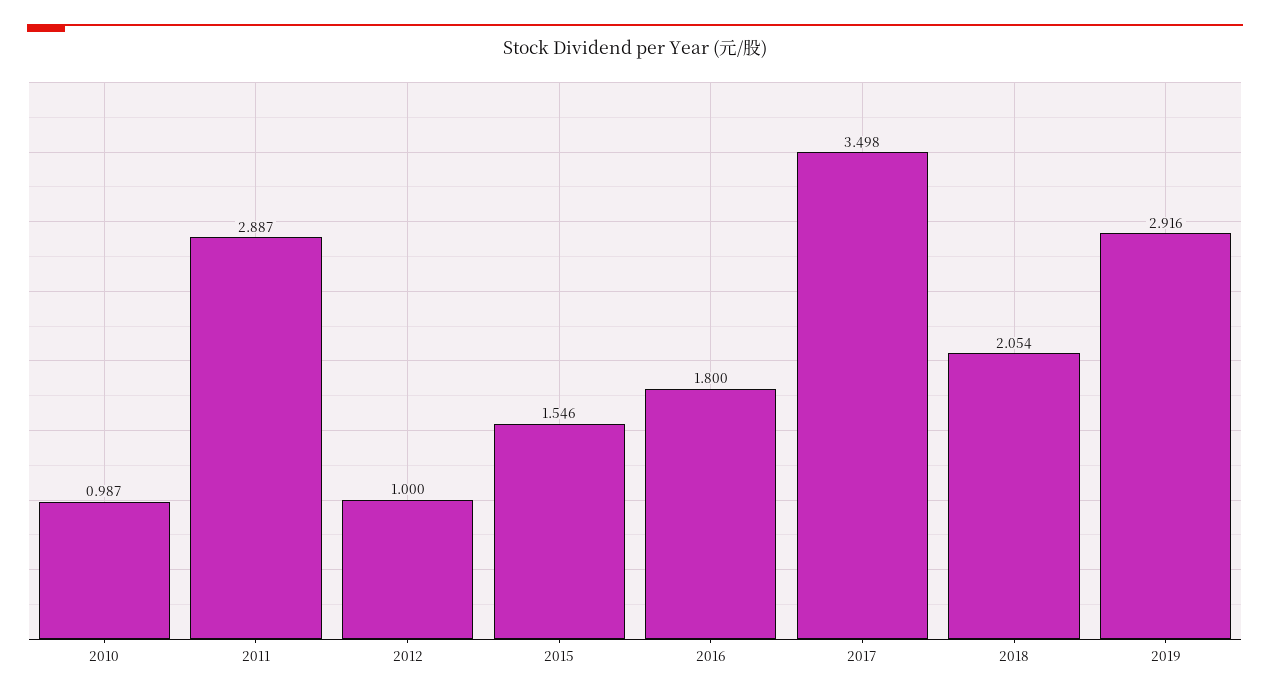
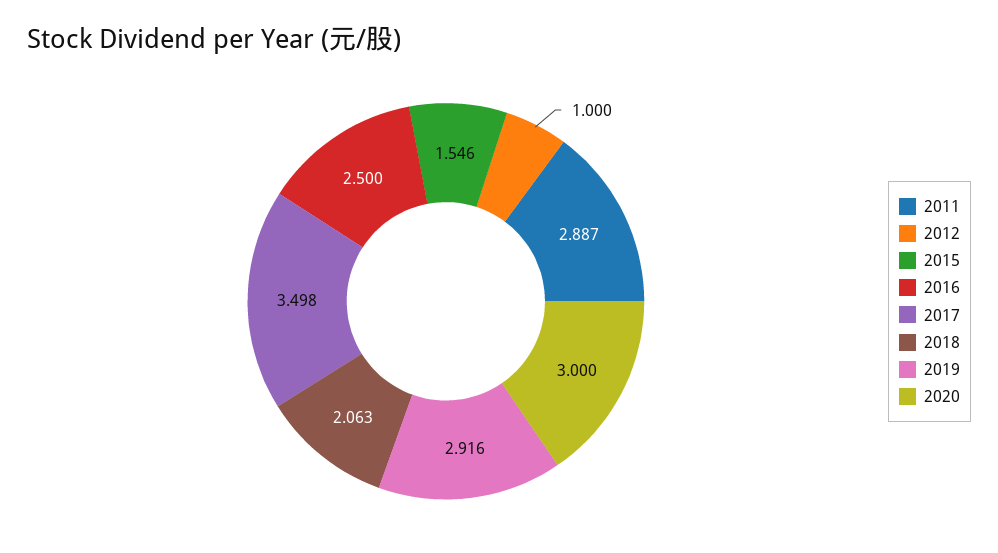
2010: 0.987 -> none
2016: 1.8 -> 2.5
2018: 2.054 -> 2.063
2020: none -> 3

